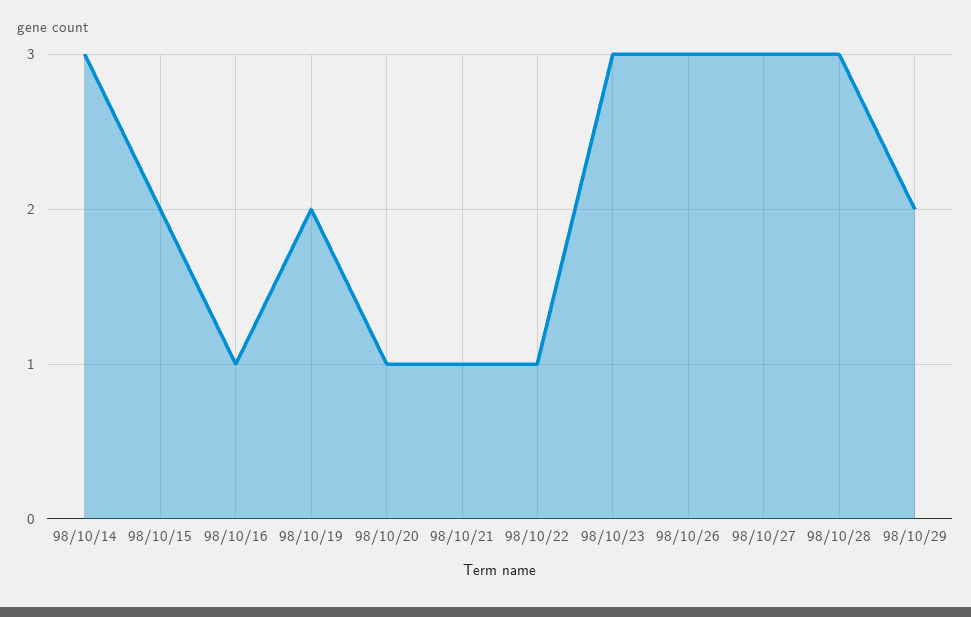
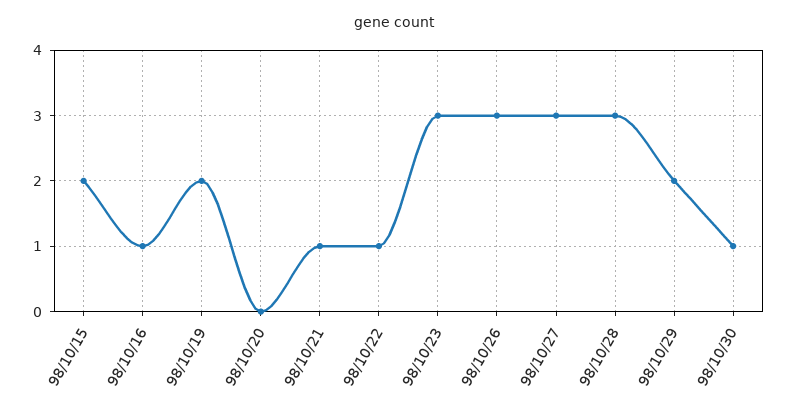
98/10/14: 3 -> none
98/10/20: 1 -> 0
98/10/30: none -> 1

